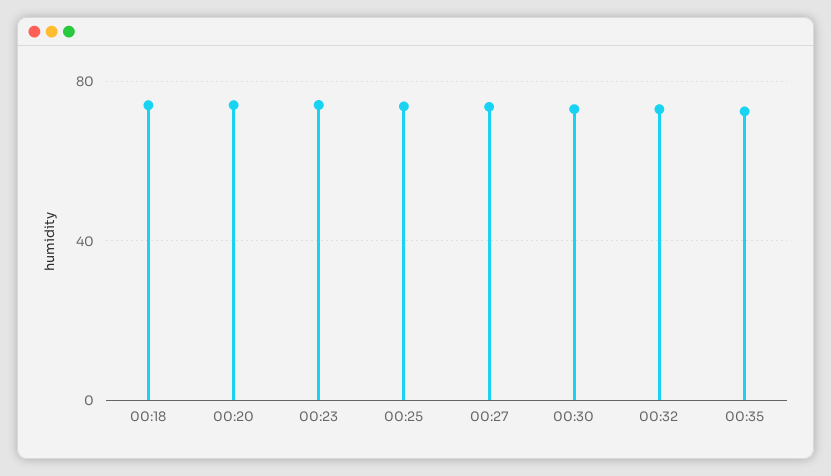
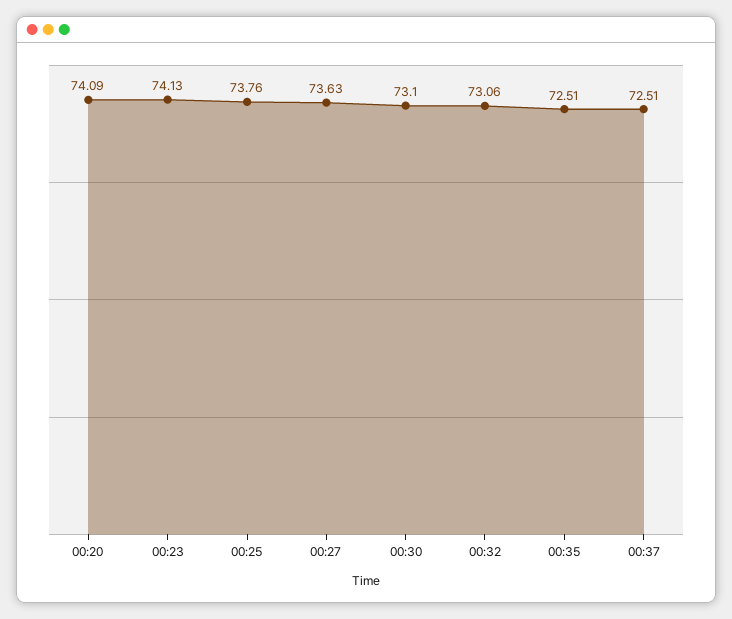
00:18: 75 -> none
00:37: none -> 72.51

